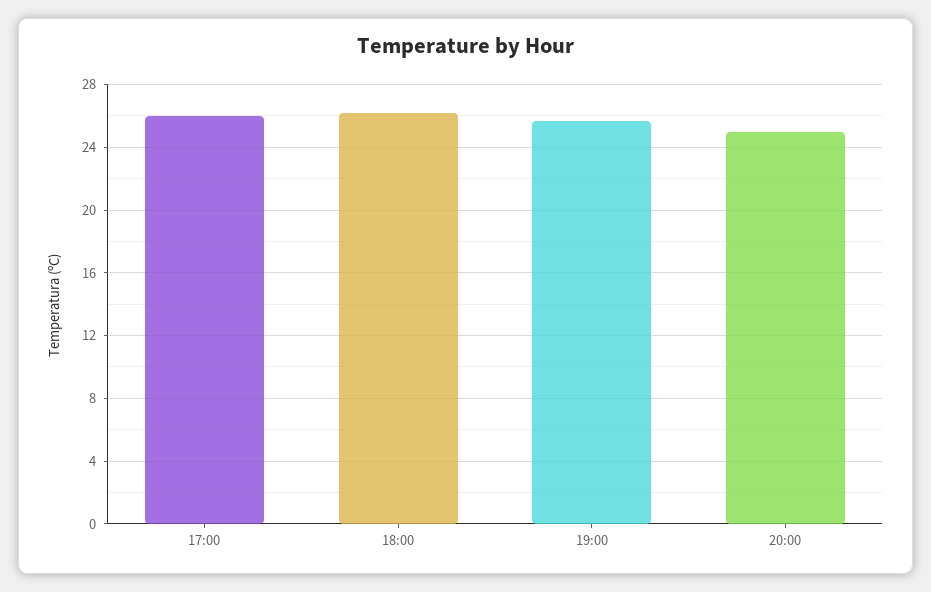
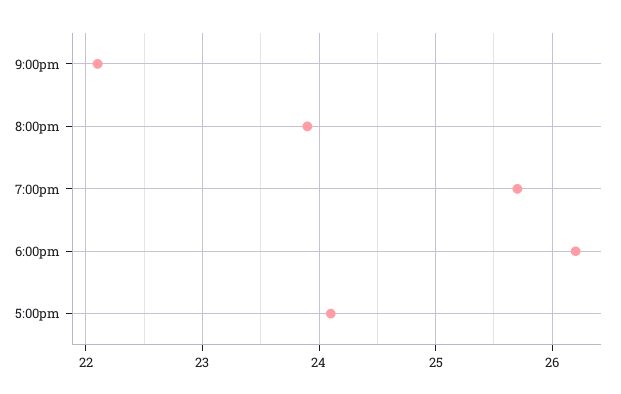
17:00: 26 -> 24.1
20:00: 25 -> 23.9
9:00pm: none -> 22.1

